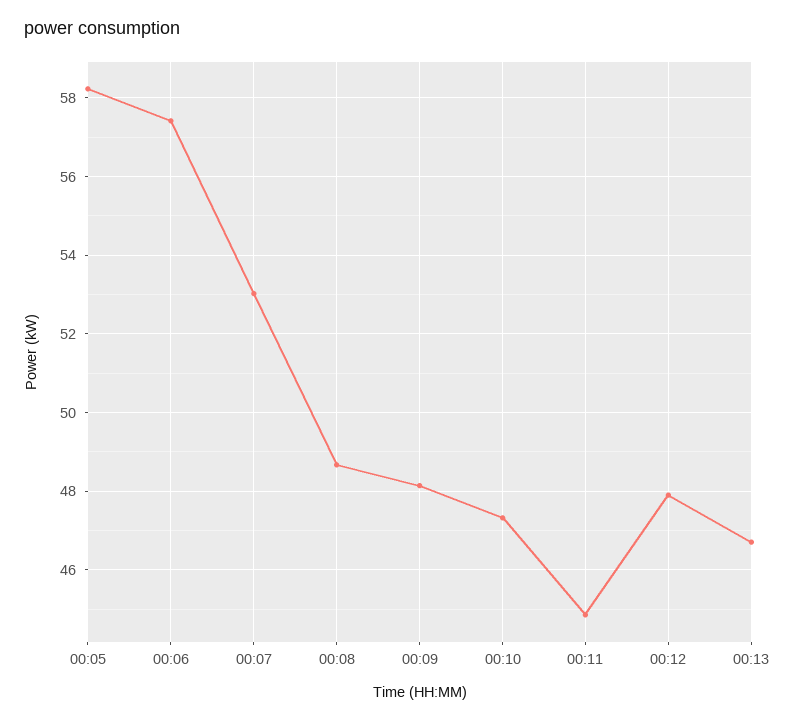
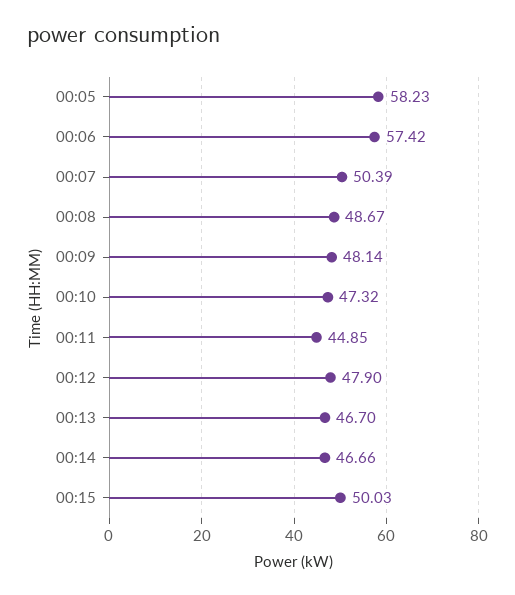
00:07: 53 -> 50.39
00:14: none -> 46.66
00:15: none -> 50.03

